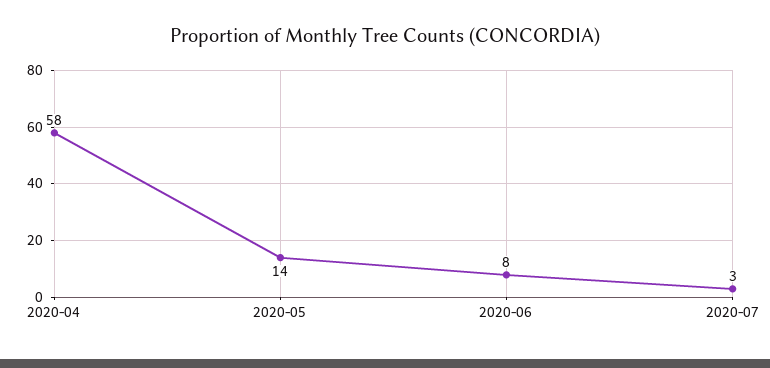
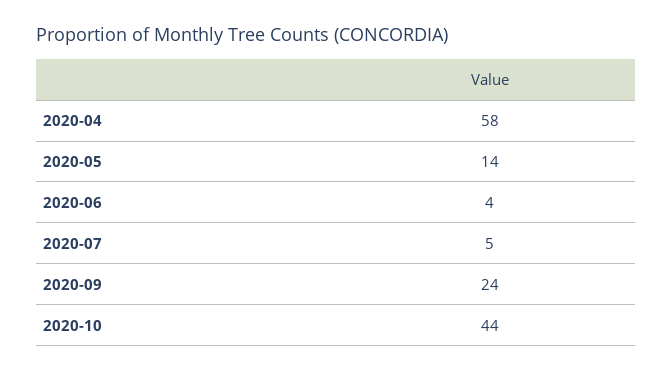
2020-06: 8 -> 4
2020-07: 3 -> 5
2020-09: none -> 24
2020-10: none -> 44

